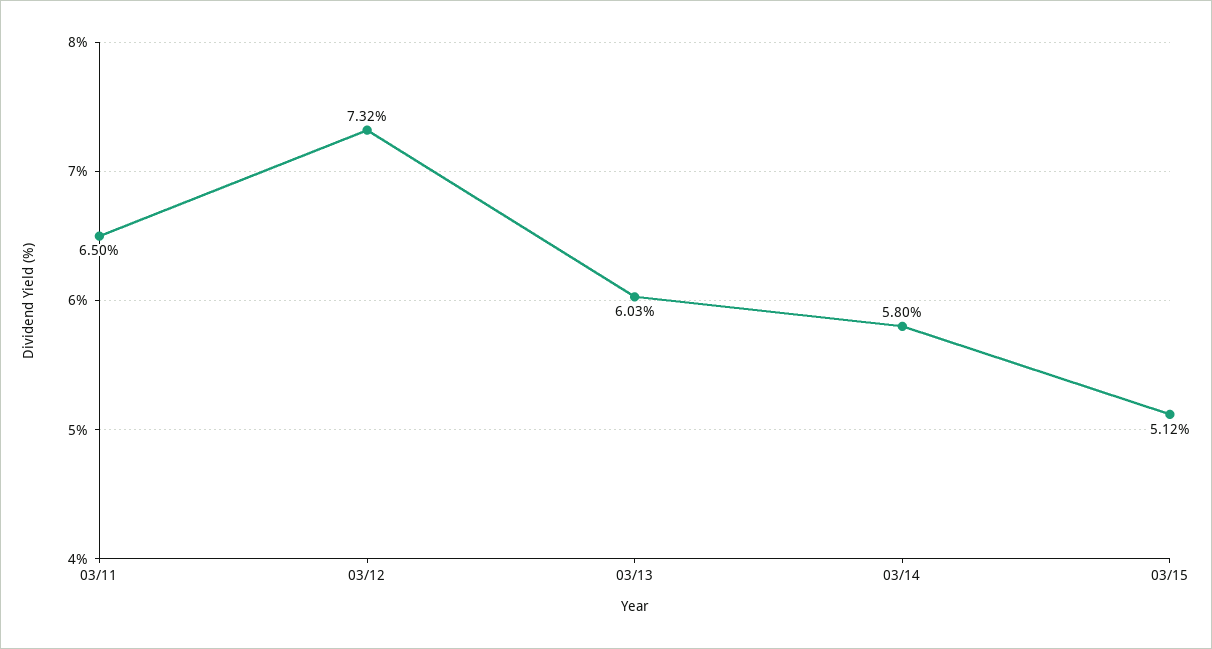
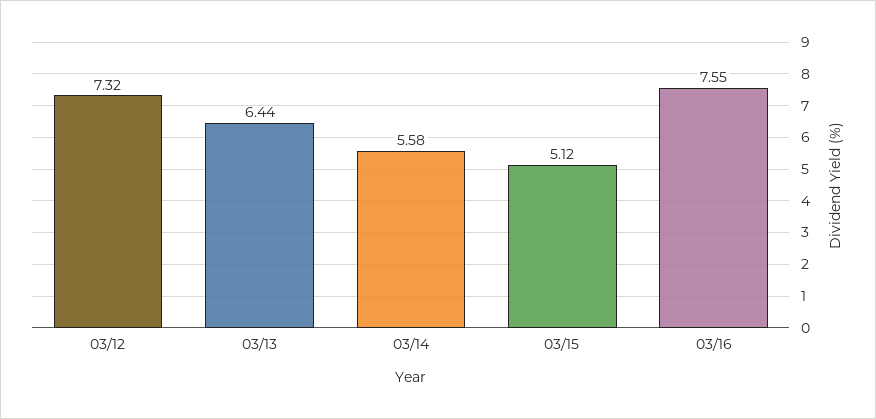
03/11: 6.5 -> none
03/13: 6.03 -> 6.44
03/14: 5.8 -> 5.58
03/16: none -> 7.55

